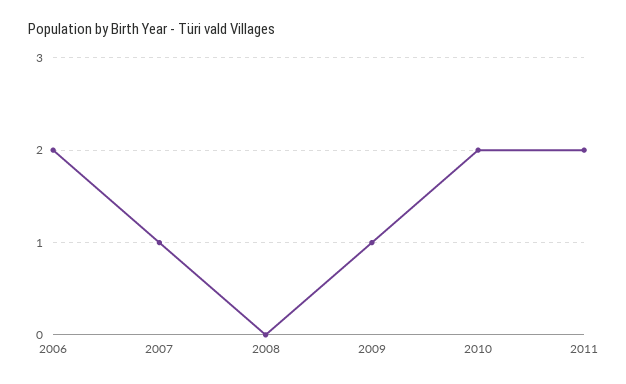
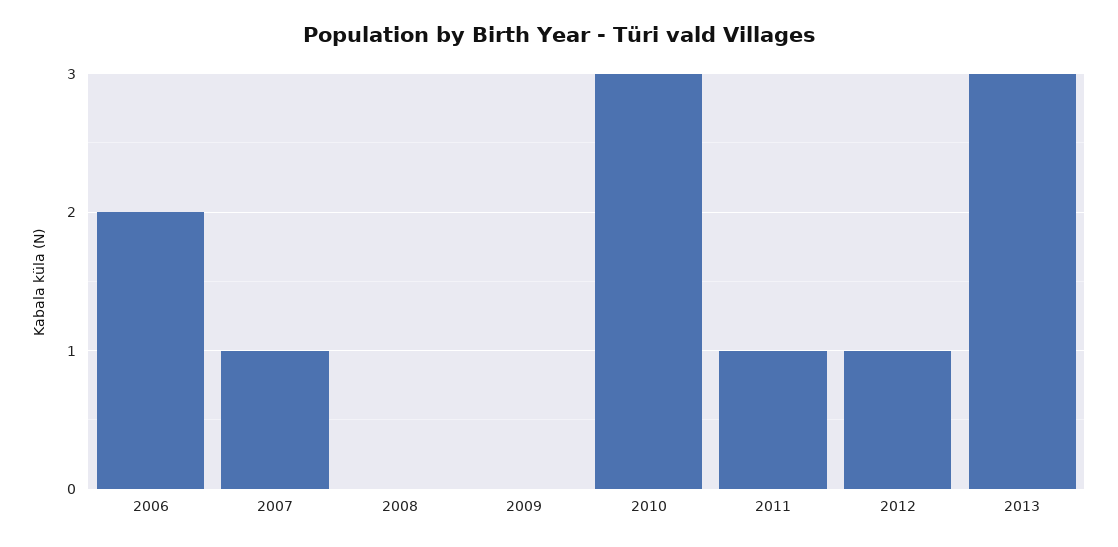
2009: 1 -> 0
2010: 2 -> 3
2011: 2 -> 1
2012: none -> 1
2013: none -> 3

